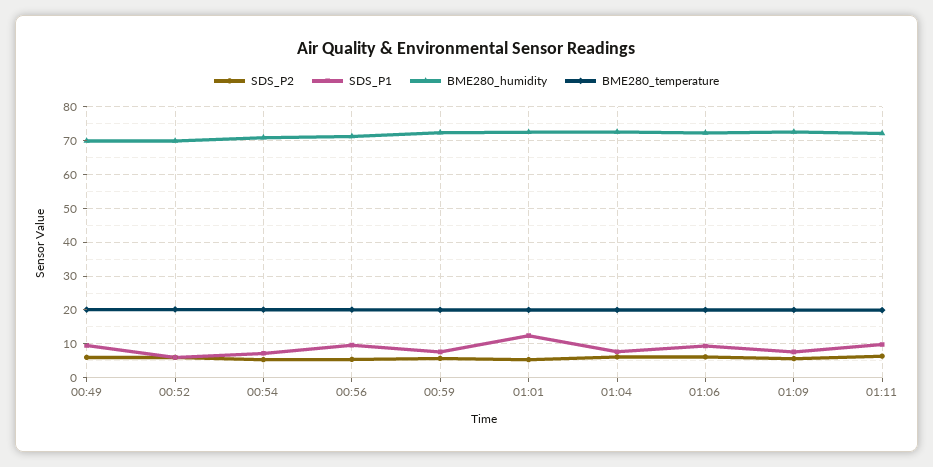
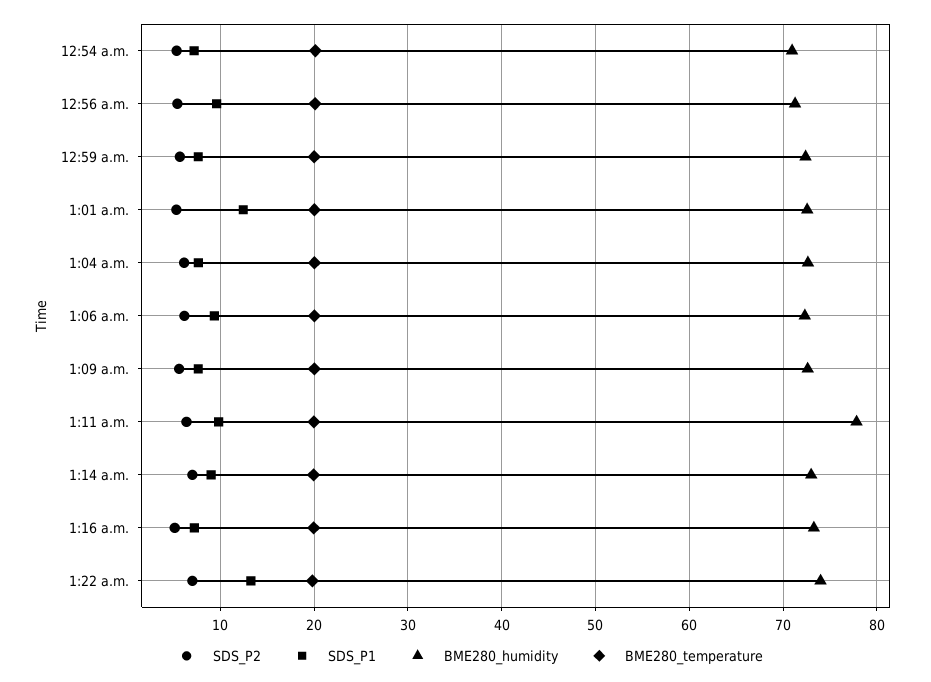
SDS_P2, 00:49: 6 -> none
SDS_P1, 00:49: 10 -> none
BME280_humidity, 00:49: 70 -> none
BME280_temperature, 00:49: 20 -> none
SDS_P2, 00:52: 6 -> none
SDS_P1, 00:52: 6 -> none
BME280_humidity, 00:52: 70 -> none
BME280_temperature, 00:52: 20 -> none
BME280_humidity, 01:11: 72 -> 78
SDS_P2, 1:14 a.m.: none -> 7
SDS_P1, 1:14 a.m.: none -> 9
BME280_humidity, 1:14 a.m.: none -> 73
BME280_temperature, 1:14 a.m.: none -> 20
SDS_P2, 1:16 a.m.: none -> 5
SDS_P1, 1:16 a.m.: none -> 7
BME280_humidity, 1:16 a.m.: none -> 73
BME280_temperature, 1:16 a.m.: none -> 20
SDS_P2, 1:22 a.m.: none -> 7
SDS_P1, 1:22 a.m.: none -> 13
BME280_humidity, 1:22 a.m.: none -> 74
BME280_temperature, 1:22 a.m.: none -> 20

